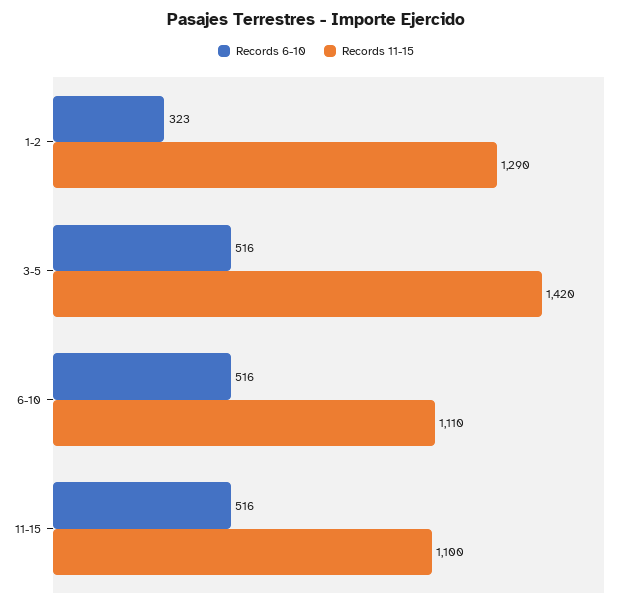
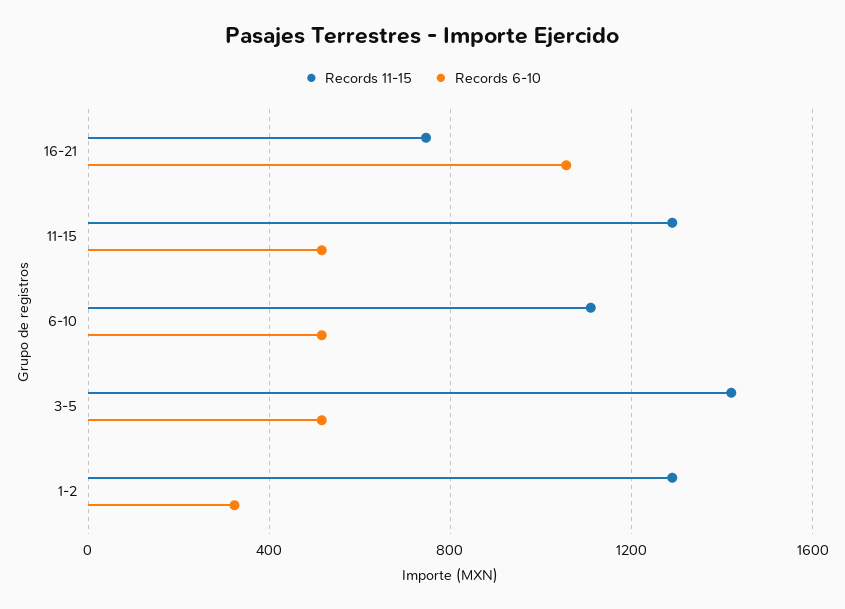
Records 11-15, 11-15: 1100 -> 1300
Records 11-15, 16-21: none -> 750
Records 6-10, 16-21: none -> 1050

